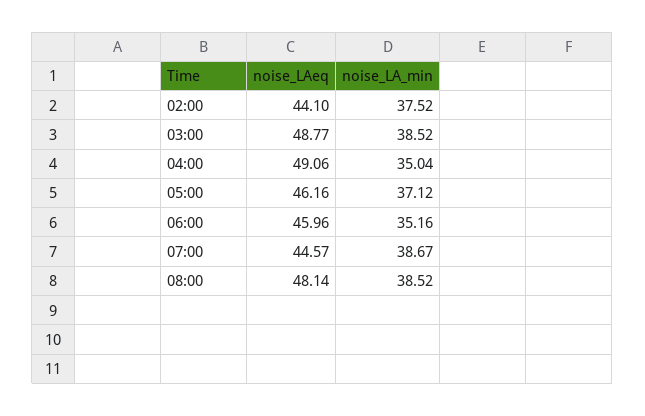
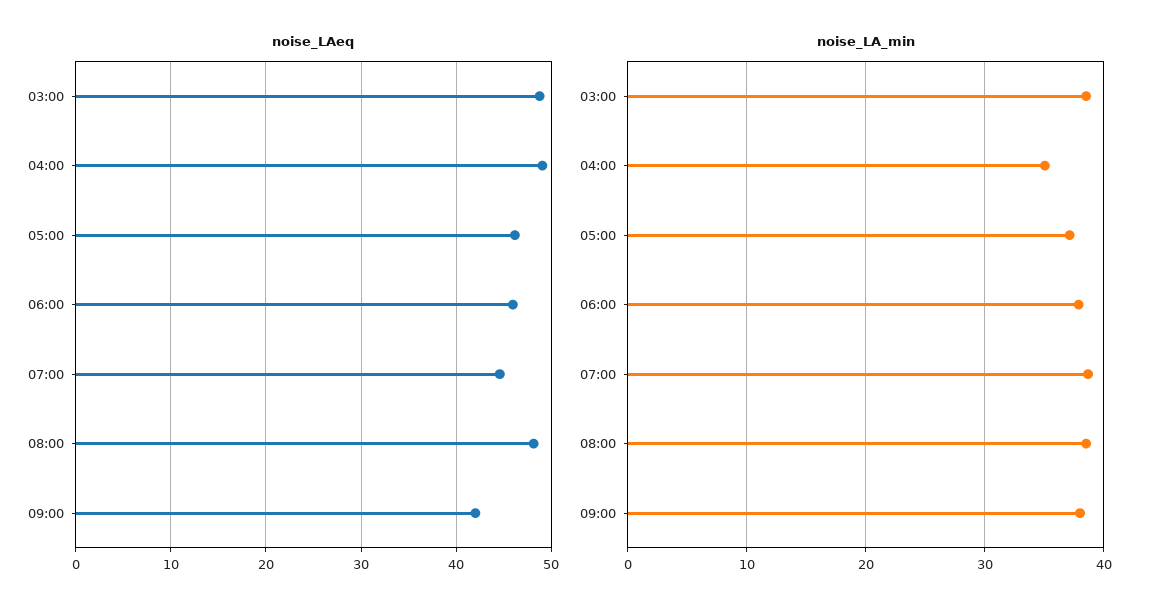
noise_LAeq, 02:00: 44.1 -> none
noise_LA_min, 02:00: 37.52 -> none
noise_LA_min, 06:00: 35.16 -> 38
noise_LAeq, 09:00: none -> 42
noise_LA_min, 09:00: none -> 38

